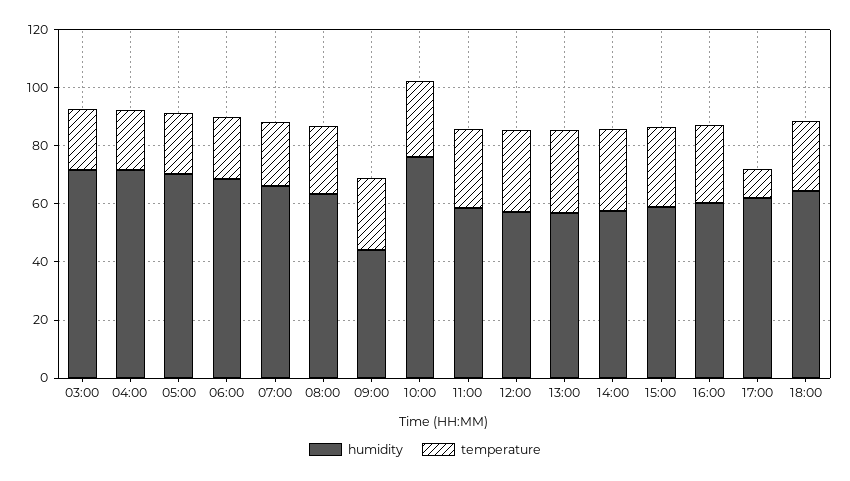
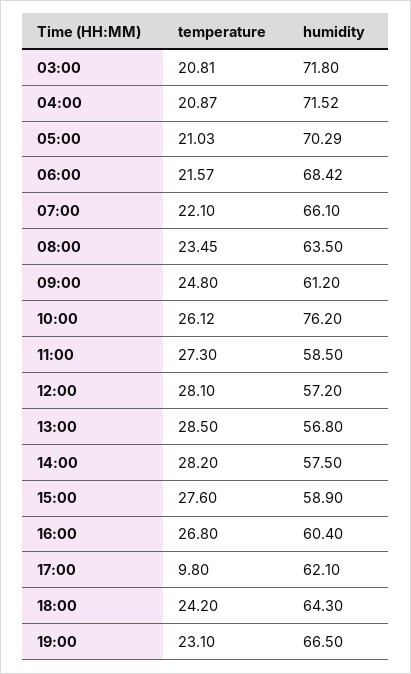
humidity, 09:00: 45 -> 61.2
temperature, 19:00: none -> 23.1
humidity, 19:00: none -> 66.5

